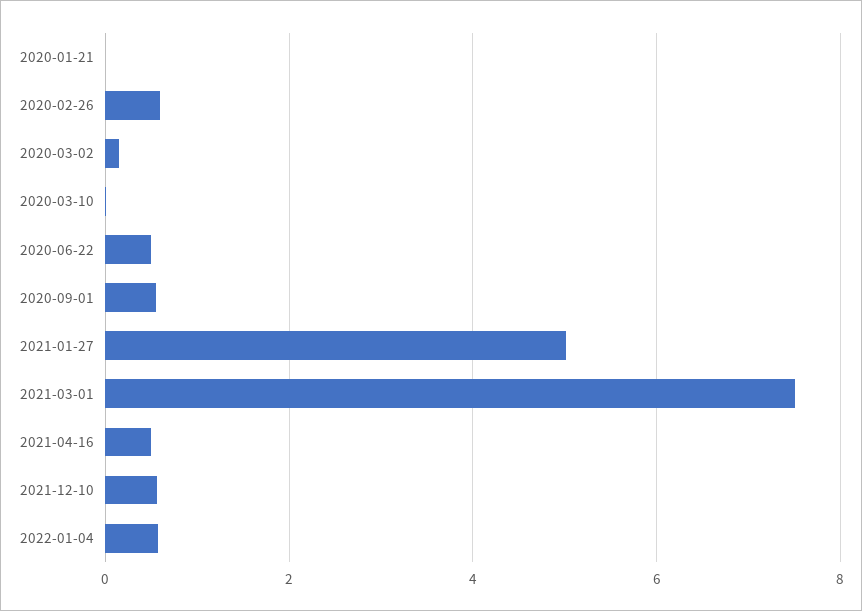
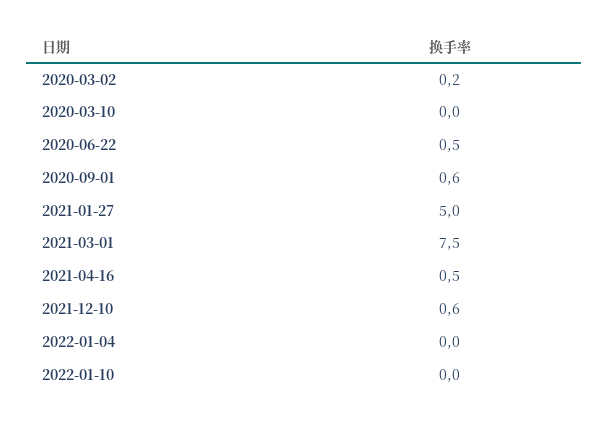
2020-01-21: 0 -> none
2020-02-26: 0.6 -> none
2022-01-04: 0.6 -> 0
2022-01-10: none -> 0

